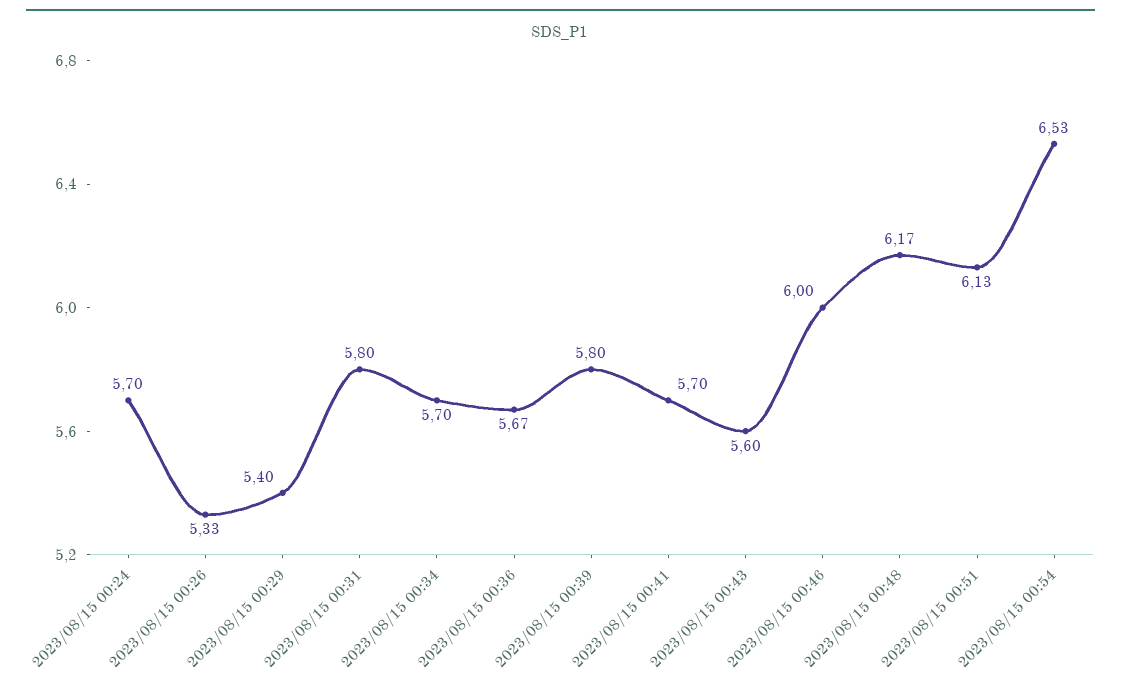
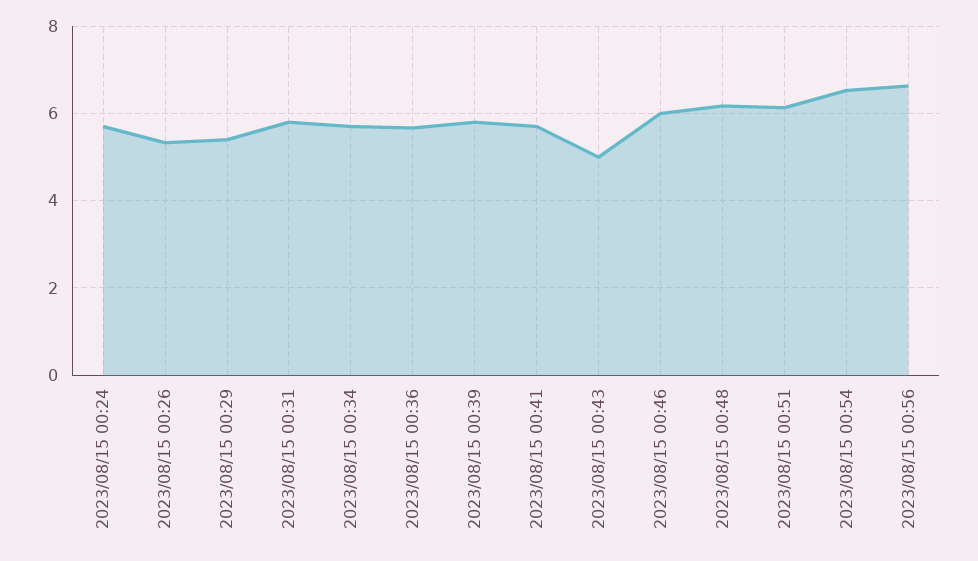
2023/08/15 00:43: 5.6 -> 5
2023/08/15 00:56: none -> 6.6

